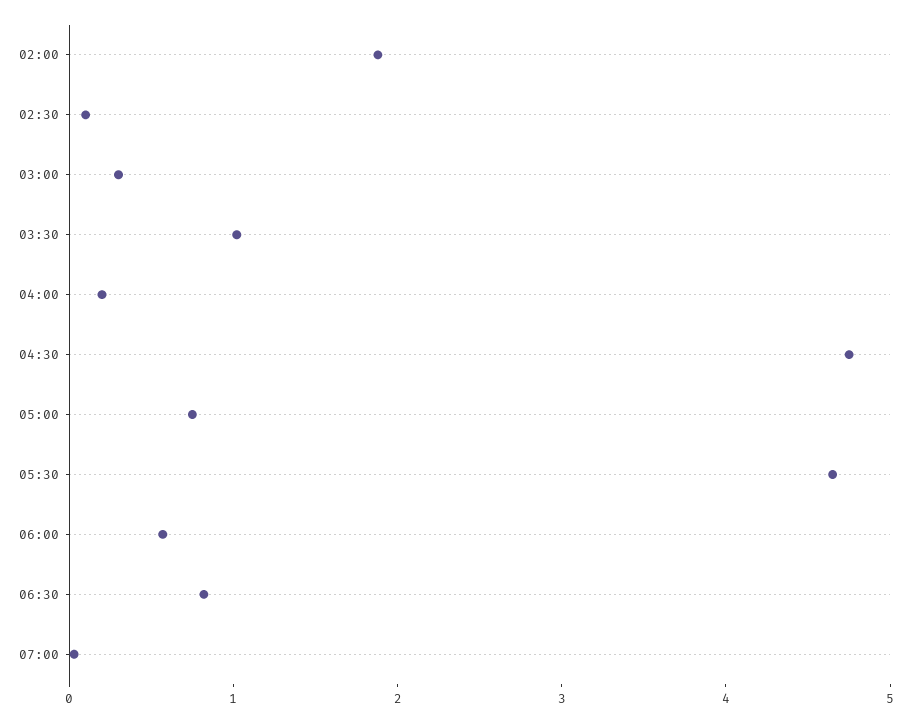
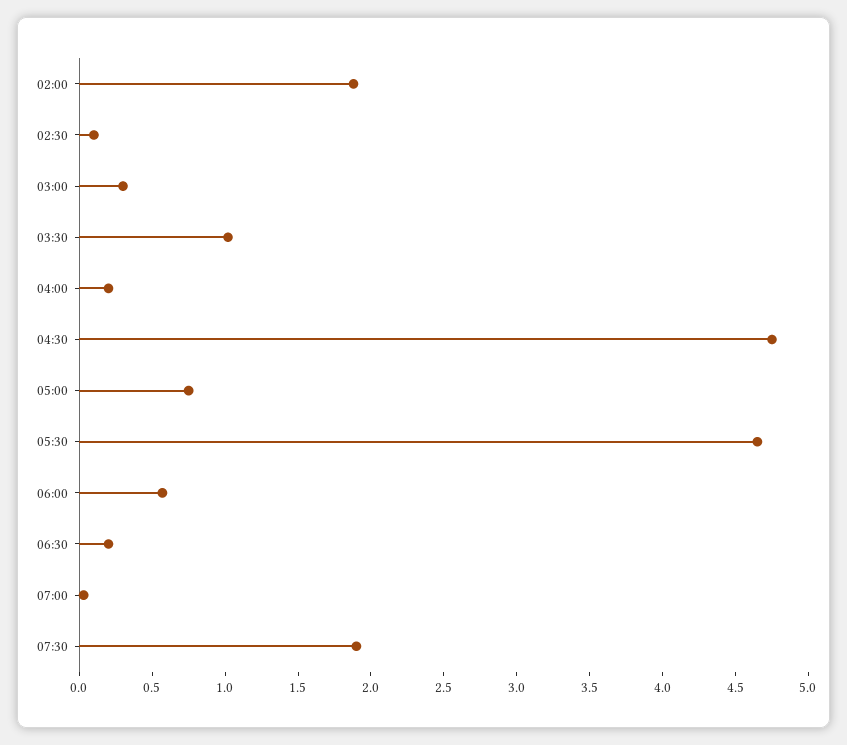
06:30: 0.8 -> 0.2
07:30: none -> 1.9

